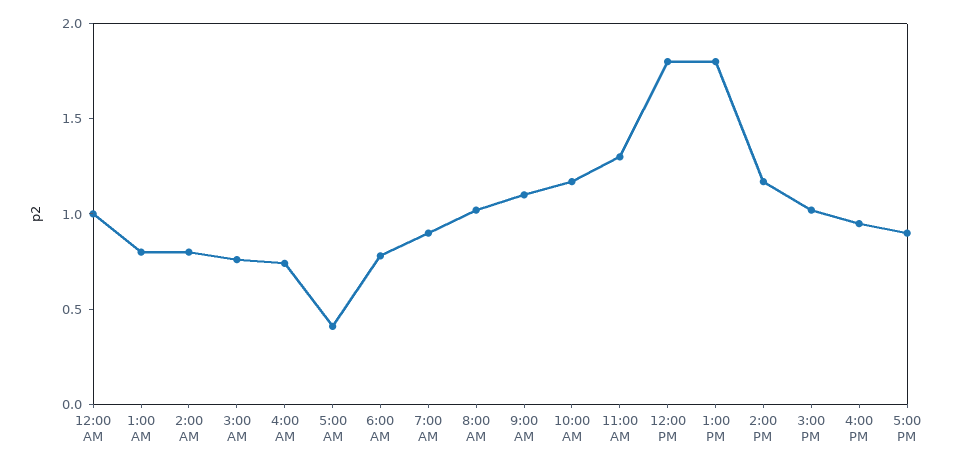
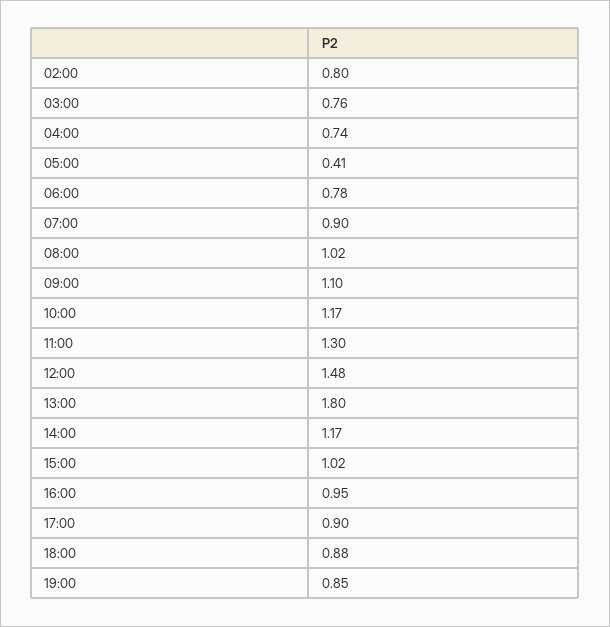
12:00 AM: 1 -> none
1:00 AM: 0.8 -> none
12:00 PM: 1.8 -> 1.48
18:00: none -> 0.88
19:00: none -> 0.85

